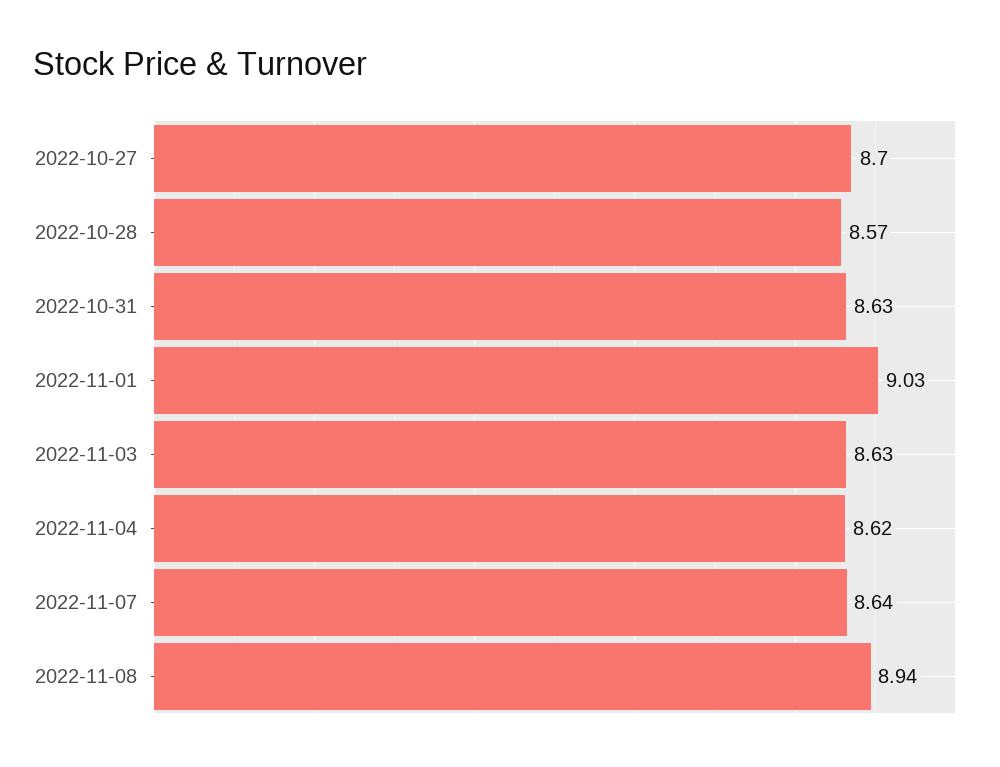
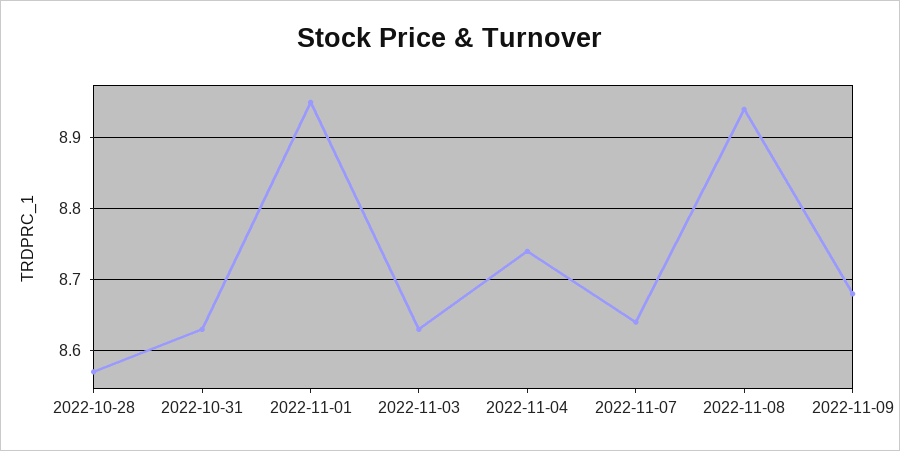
2022-10-27: 8.7 -> none
2022-11-01: 9.03 -> 8.95
2022-11-04: 8.62 -> 8.74
2022-11-09: none -> 8.68

